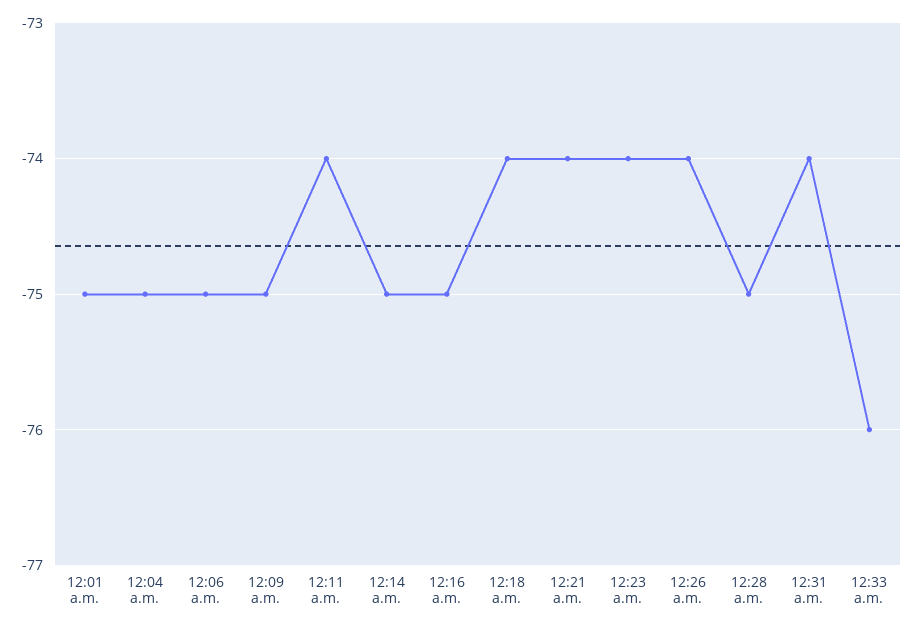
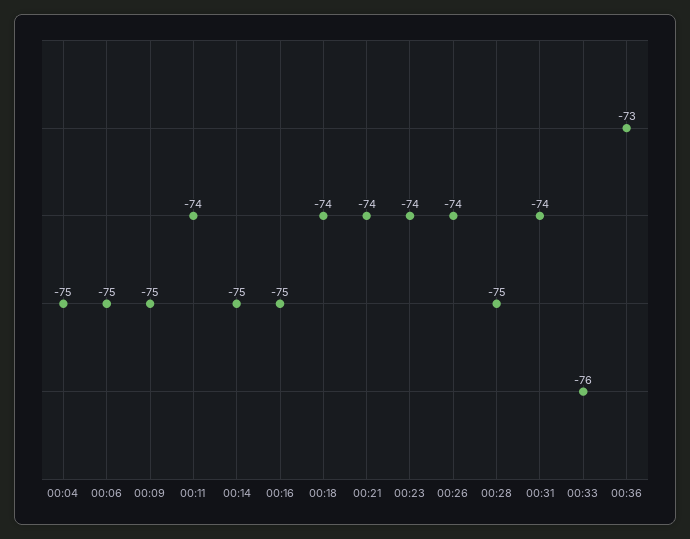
12:01 a.m.: -75 -> none
00:36: none -> -73

